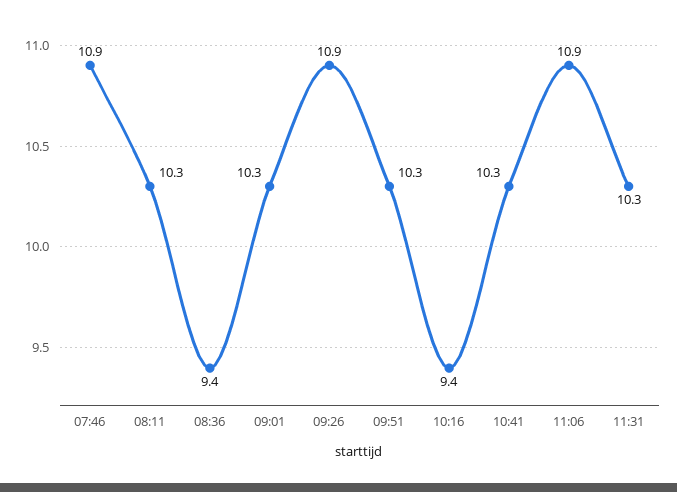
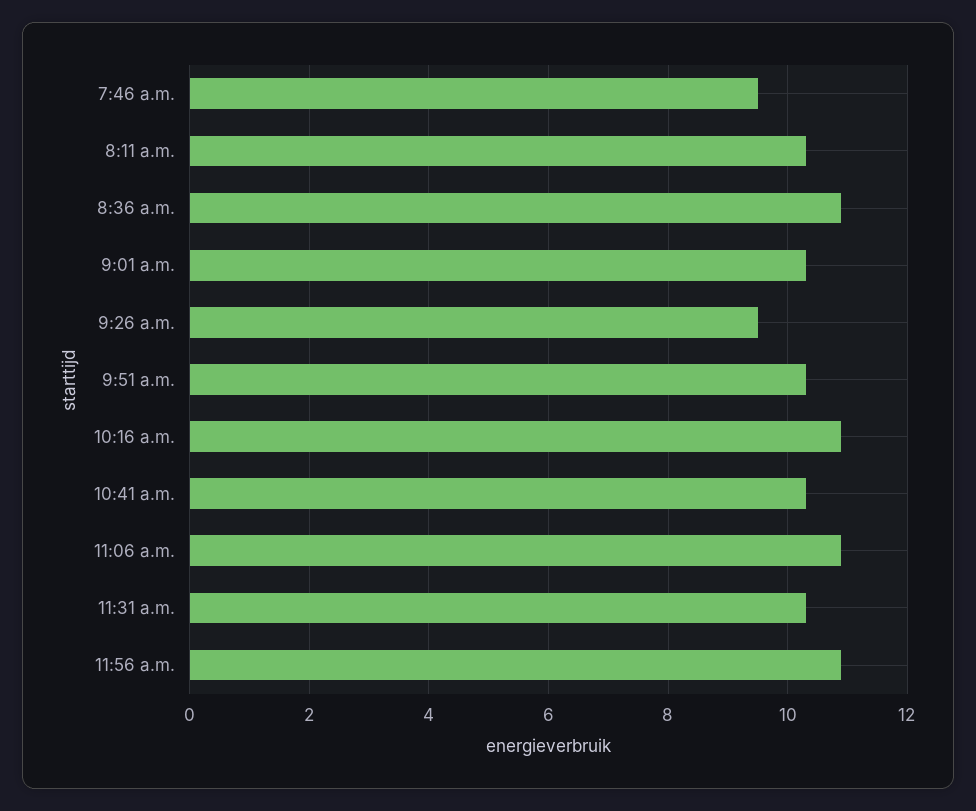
07:46: 10.9 -> 9.5
08:36: 9.4 -> 11
09:26: 10.9 -> 9.5
10:16: 9.4 -> 11
11:56 a.m.: none -> 11

